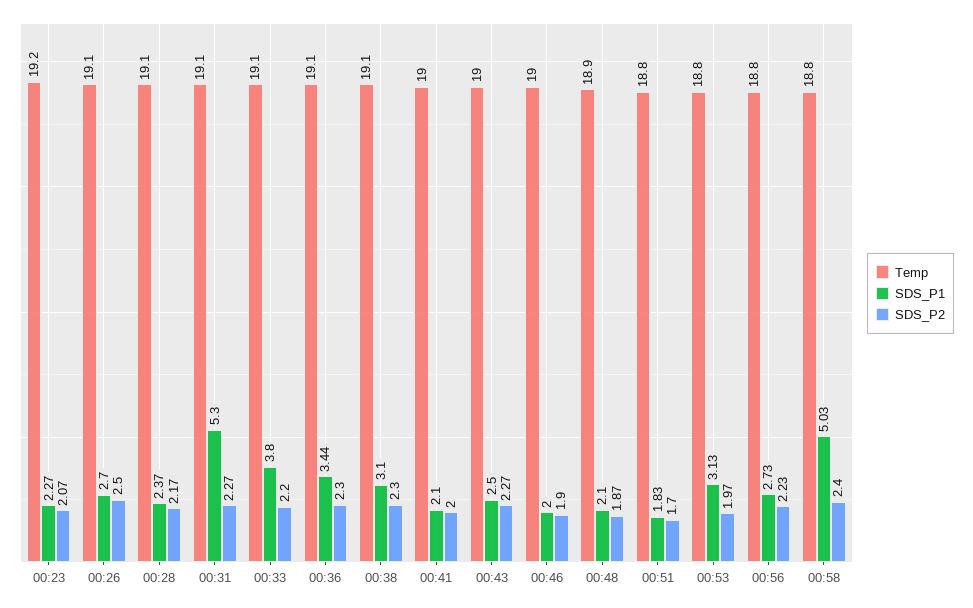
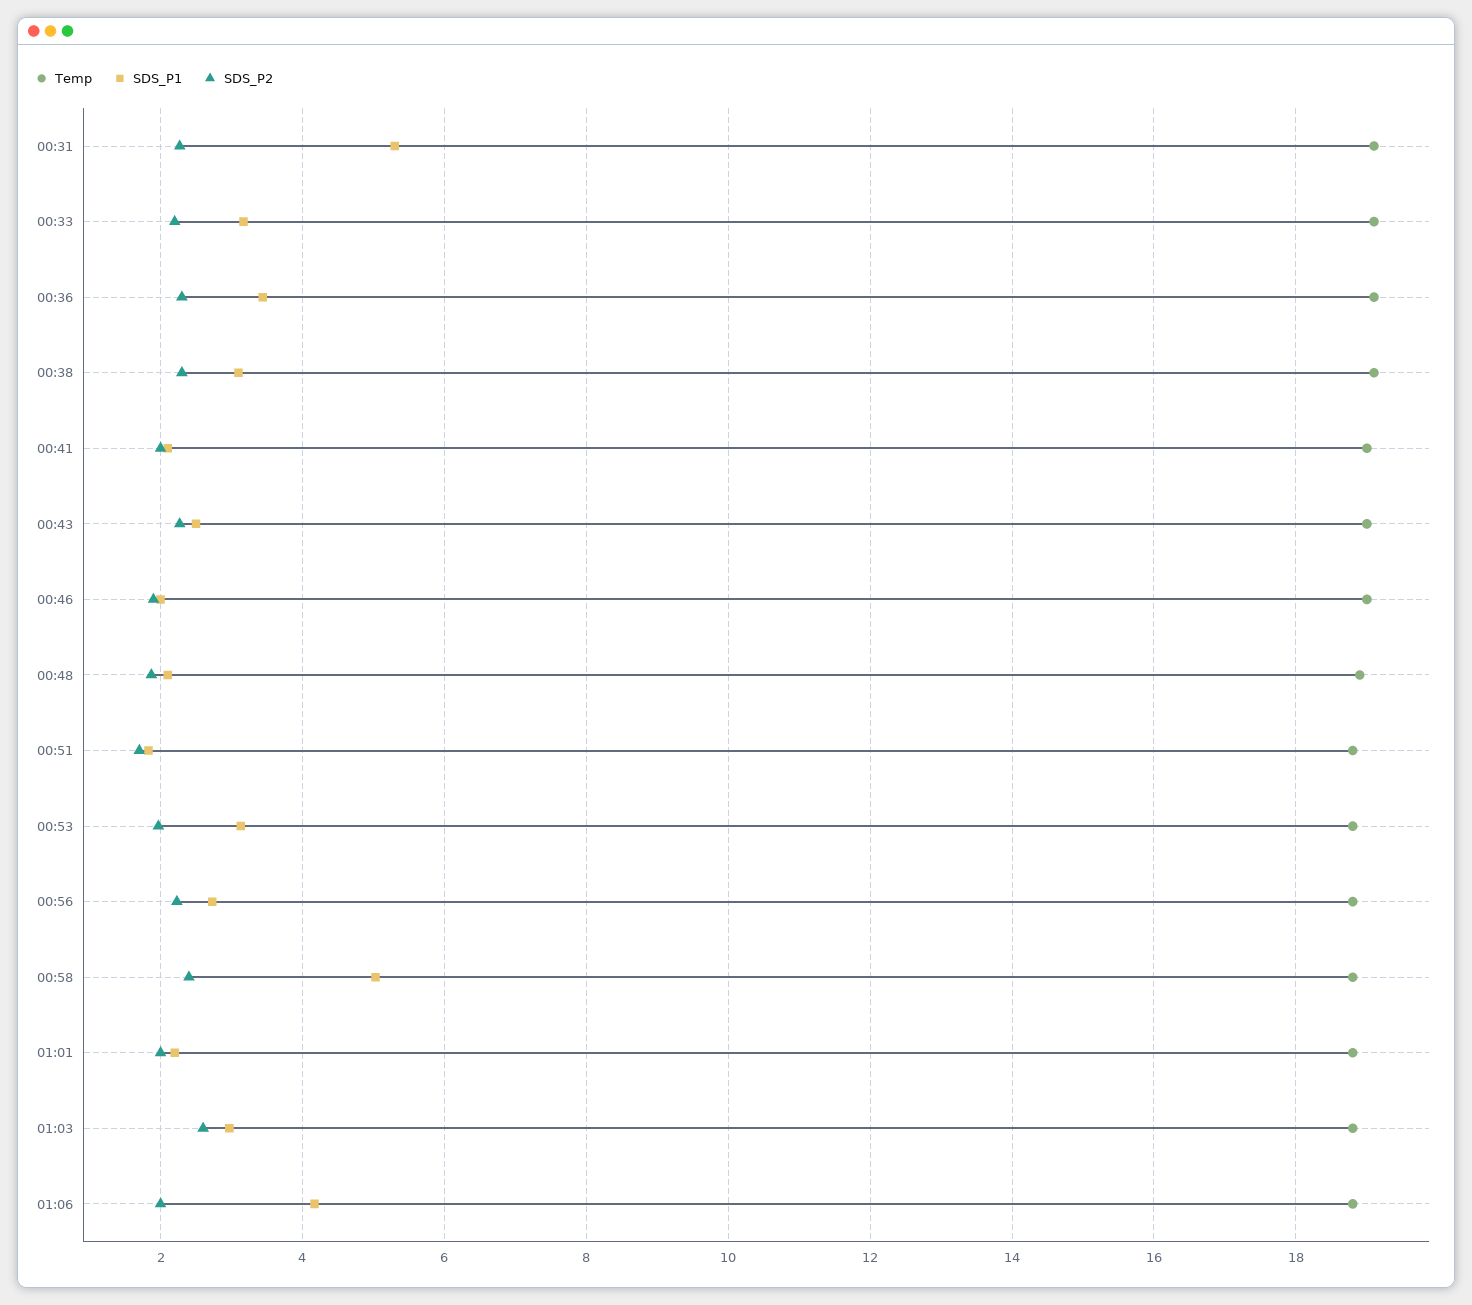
Temp, 00:23: 19.2 -> none
SDS_P1, 00:23: 2.27 -> none
SDS_P2, 00:23: 2.07 -> none
Temp, 00:26: 19.1 -> none
SDS_P1, 00:26: 2.7 -> none
SDS_P2, 00:26: 2.5 -> none
Temp, 00:28: 19.1 -> none
SDS_P1, 00:28: 2.37 -> none
SDS_P2, 00:28: 2.17 -> none
SDS_P1, 00:33: 3.8 -> 3.2
Temp, 01:01: none -> 18.8
SDS_P1, 01:01: none -> 2.2
SDS_P2, 01:01: none -> 2
Temp, 01:03: none -> 18.8
SDS_P1, 01:03: none -> 3
SDS_P2, 01:03: none -> 2.6
Temp, 01:06: none -> 18.8
SDS_P1, 01:06: none -> 4.2
SDS_P2, 01:06: none -> 2

